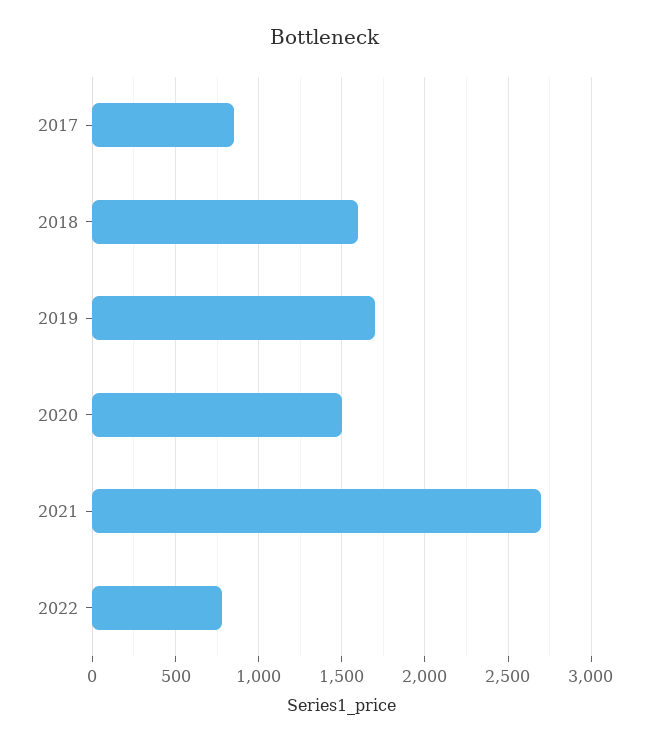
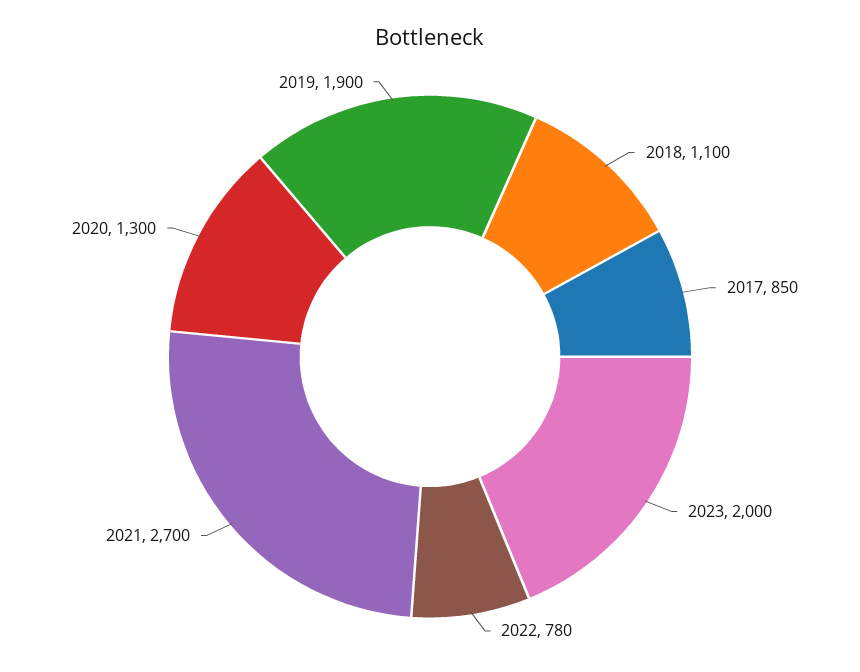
2018: 1600 -> 1100
2019: 1700 -> 1900
2020: 1500 -> 1300
2023: none -> 2000

